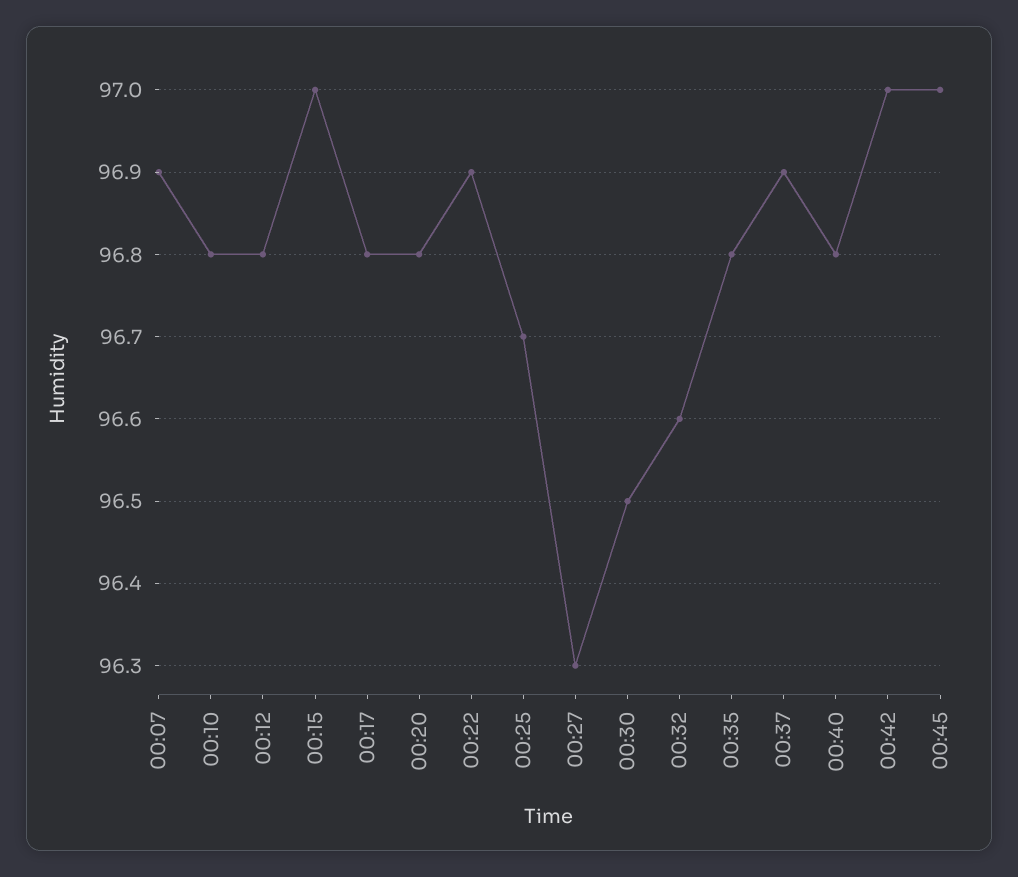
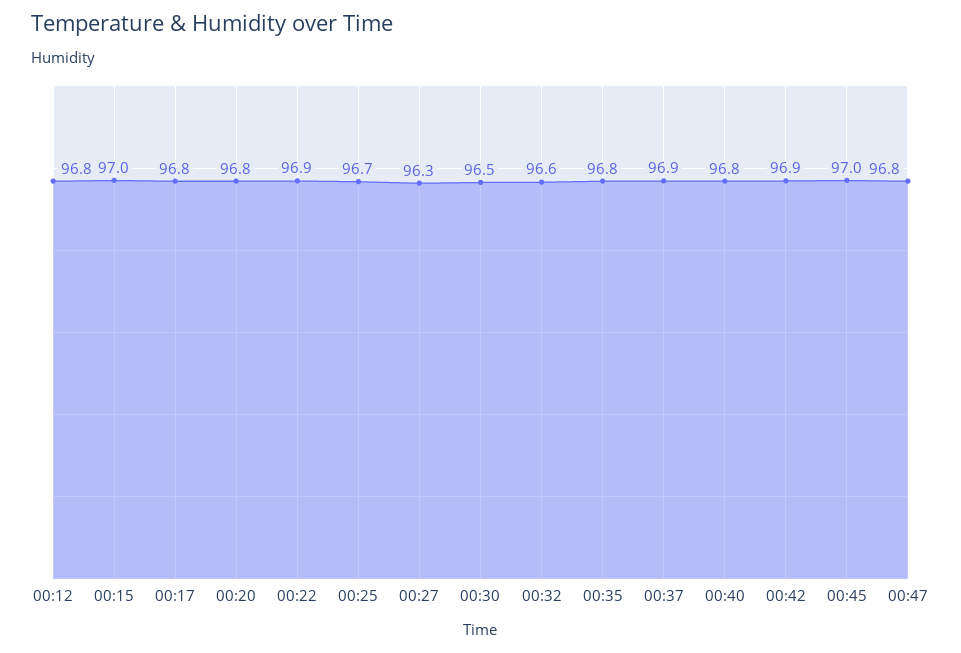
00:07: 96.9 -> none
00:10: 96.8 -> none
00:42: 97 -> 96.9
00:47: none -> 96.8

